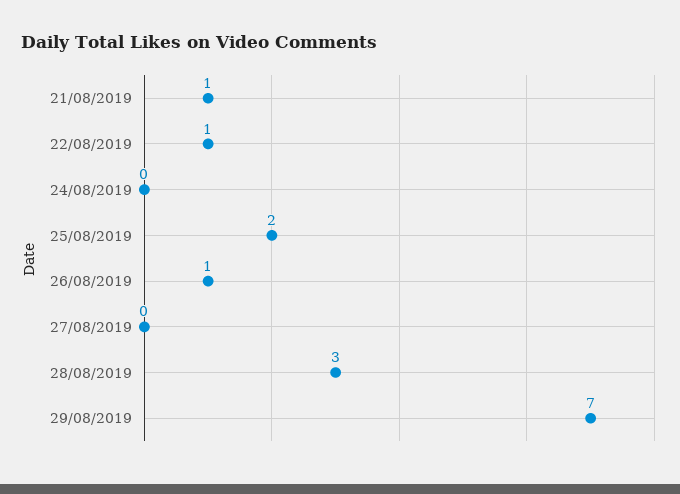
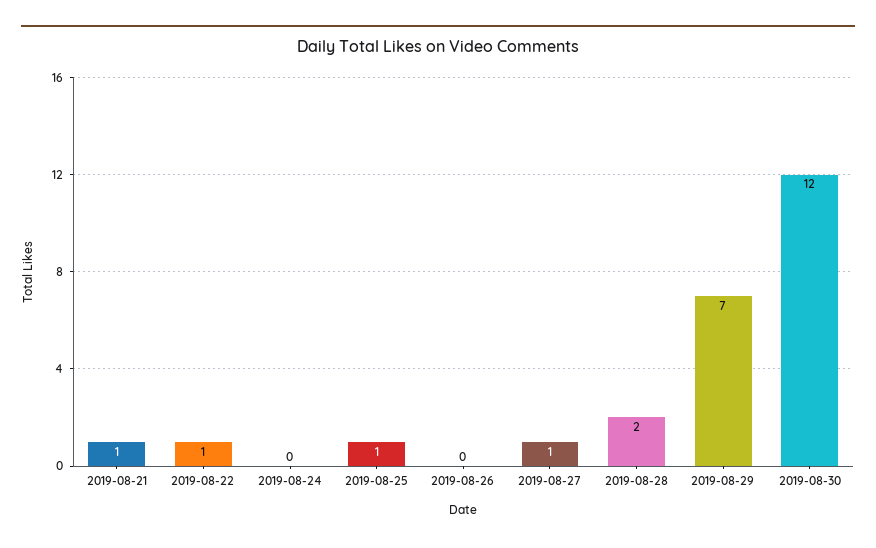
25/08/2019: 2 -> 1
26/08/2019: 1 -> 0
27/08/2019: 0 -> 1
28/08/2019: 3 -> 2
2019-08-30: none -> 12

